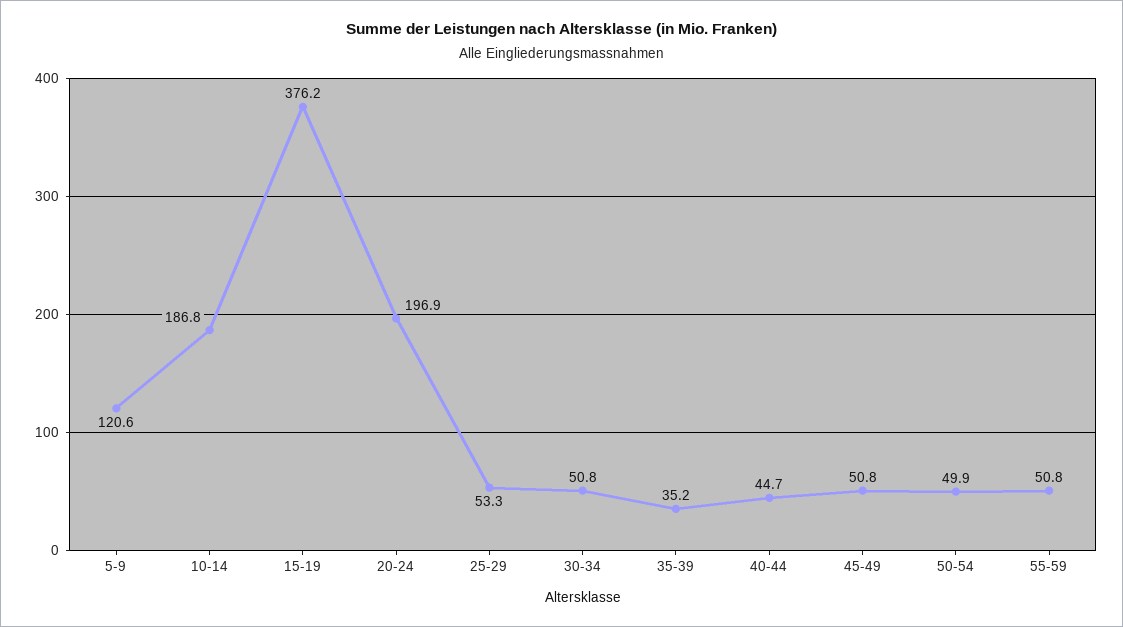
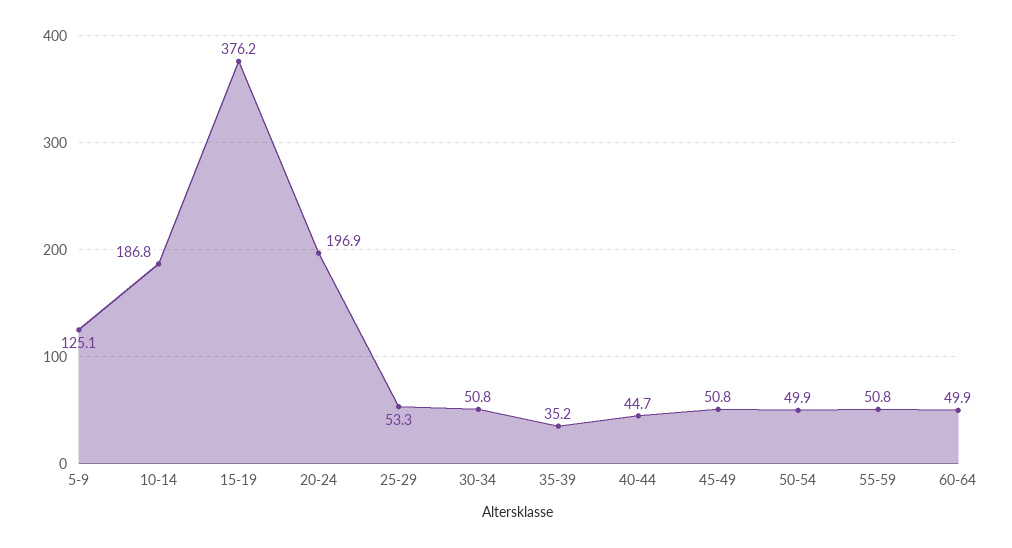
5-9: 120.6 -> 125.1
60-64: none -> 49.9

